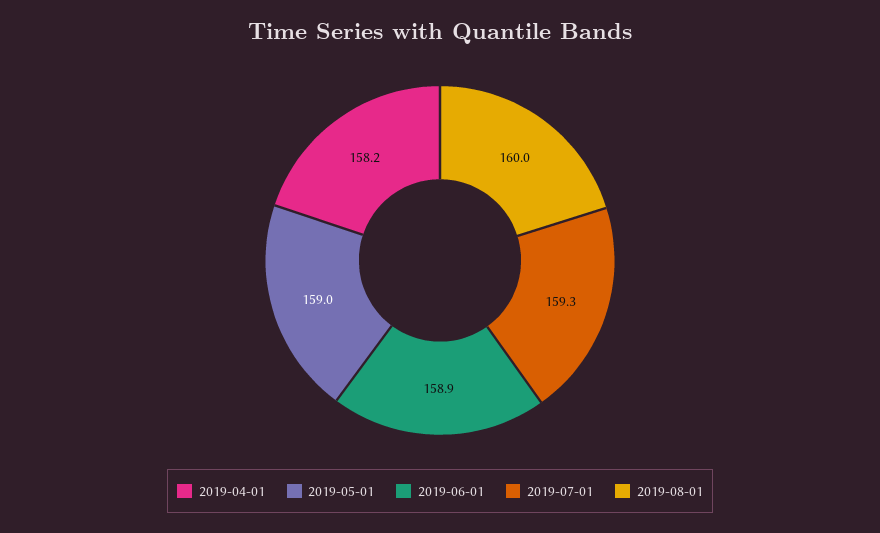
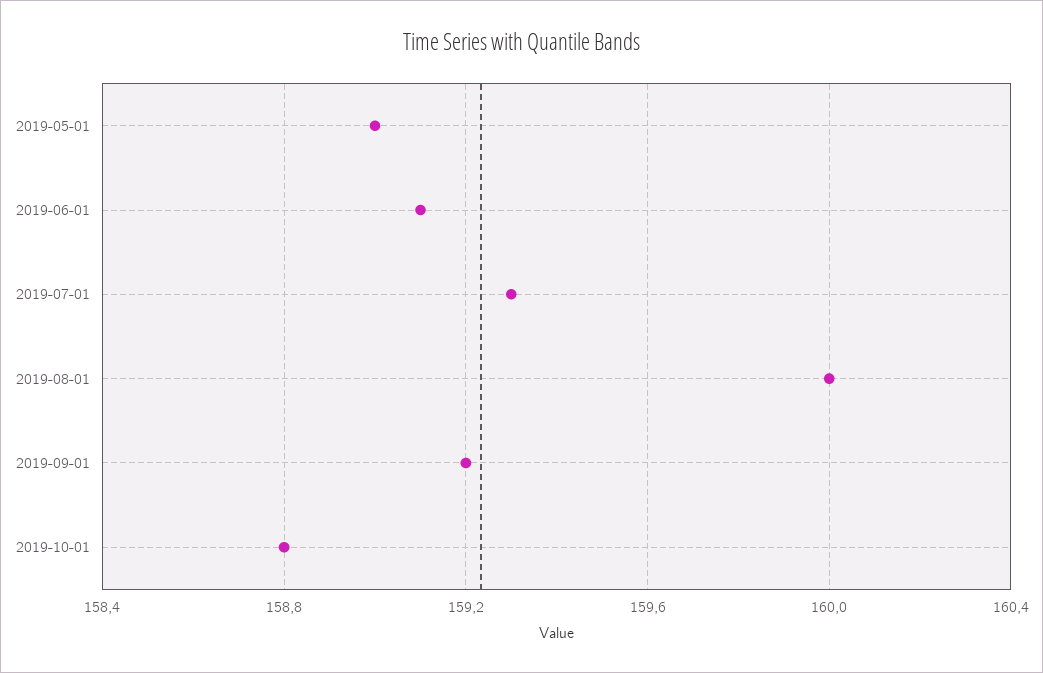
2019-04-01: 158.2 -> none
2019-06-01: 158.9 -> 159.1
2019-09-01: none -> 159.2
2019-10-01: none -> 158.8

